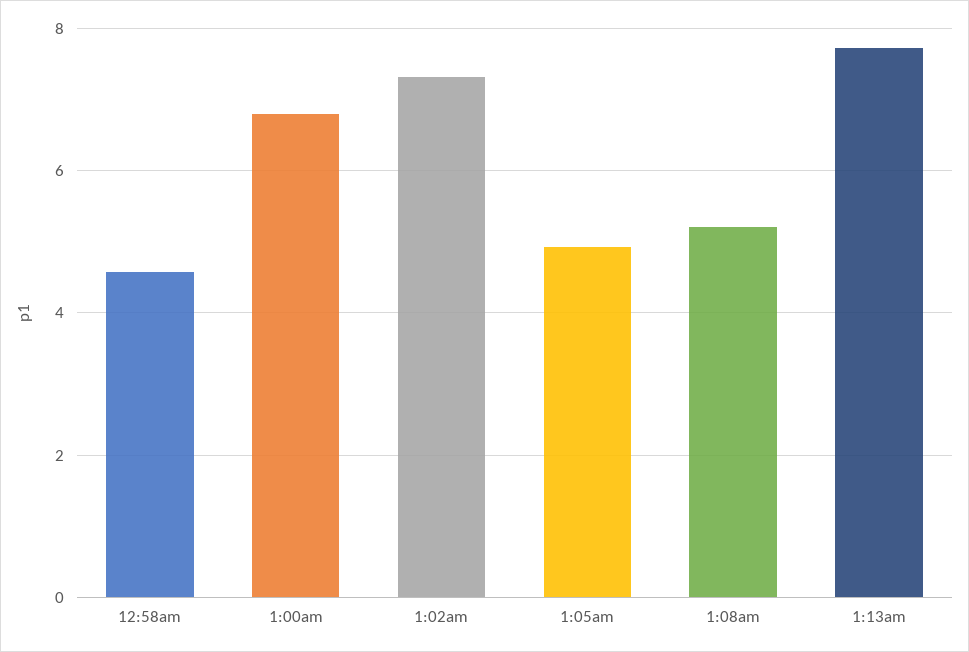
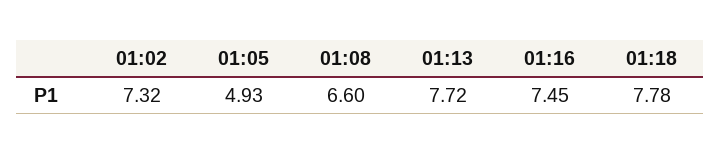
12:58am: 4.6 -> none
1:00am: 6.8 -> none
1:08am: 5.2 -> 6.6
01:16: none -> 7.45
01:18: none -> 7.78

